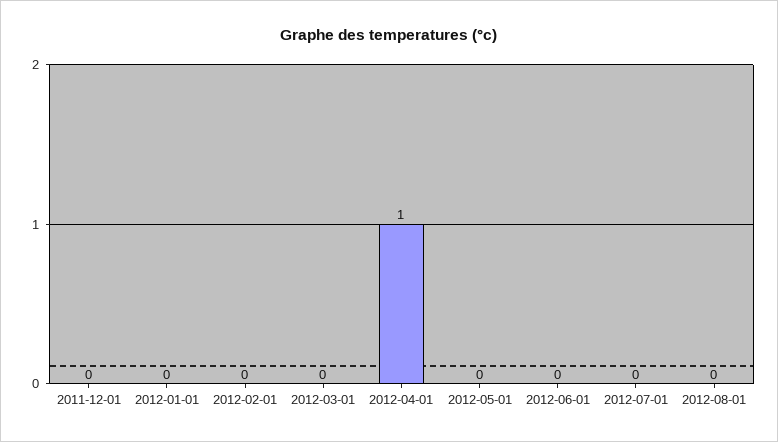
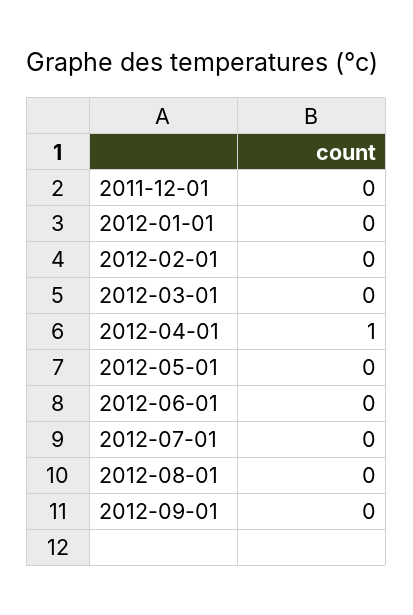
2012-09-01: none -> 0

